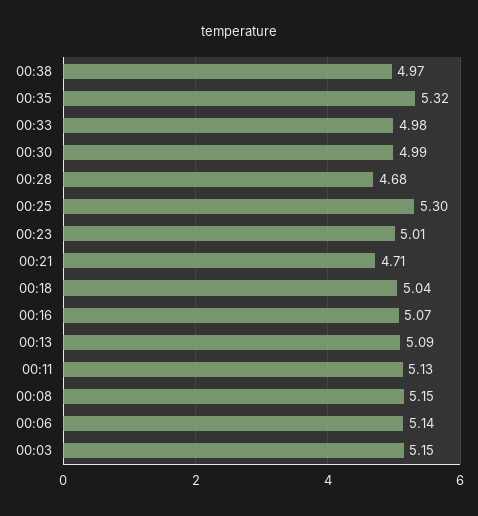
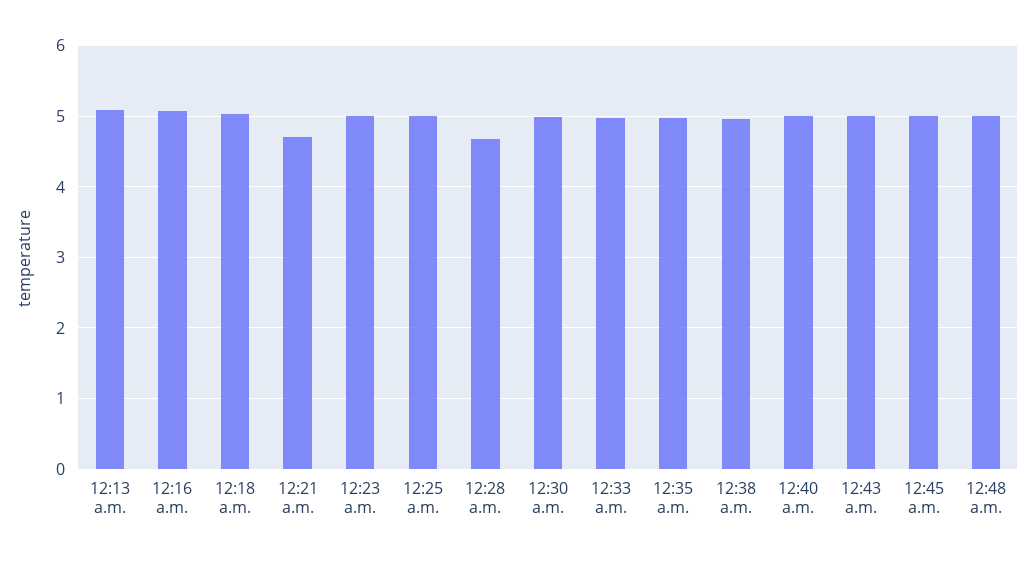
00:35: 5.32 -> 5
00:25: 5.3 -> 5
00:11: 5.13 -> none
00:08: 5.15 -> none
00:06: 5.14 -> none
00:03: 5.15 -> none
12:40 a.m.: none -> 5
12:43 a.m.: none -> 5
12:45 a.m.: none -> 5
12:48 a.m.: none -> 5

